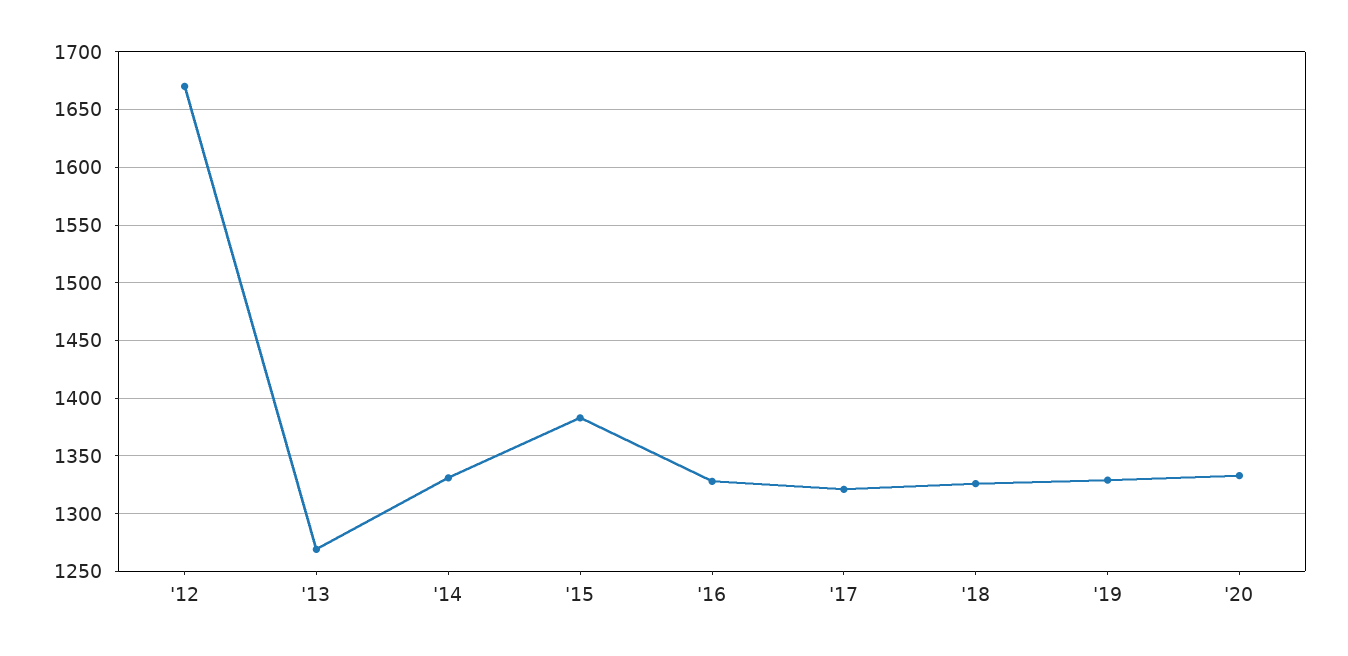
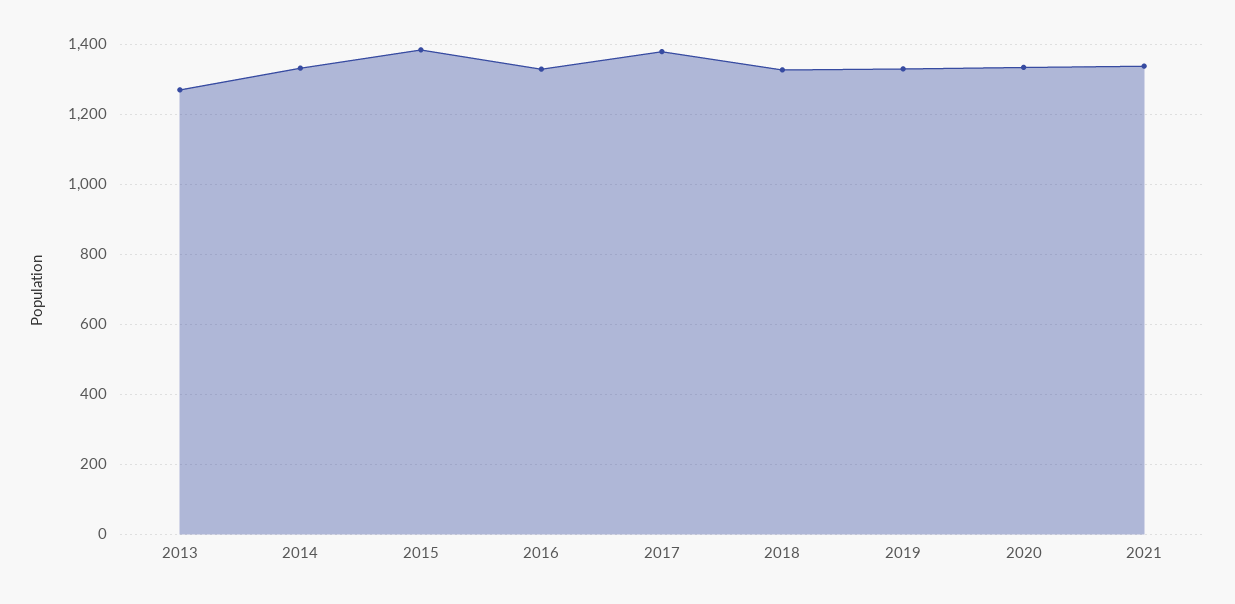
'12: 1670 -> none
'17: 1320 -> 1380
2021: none -> 1340

